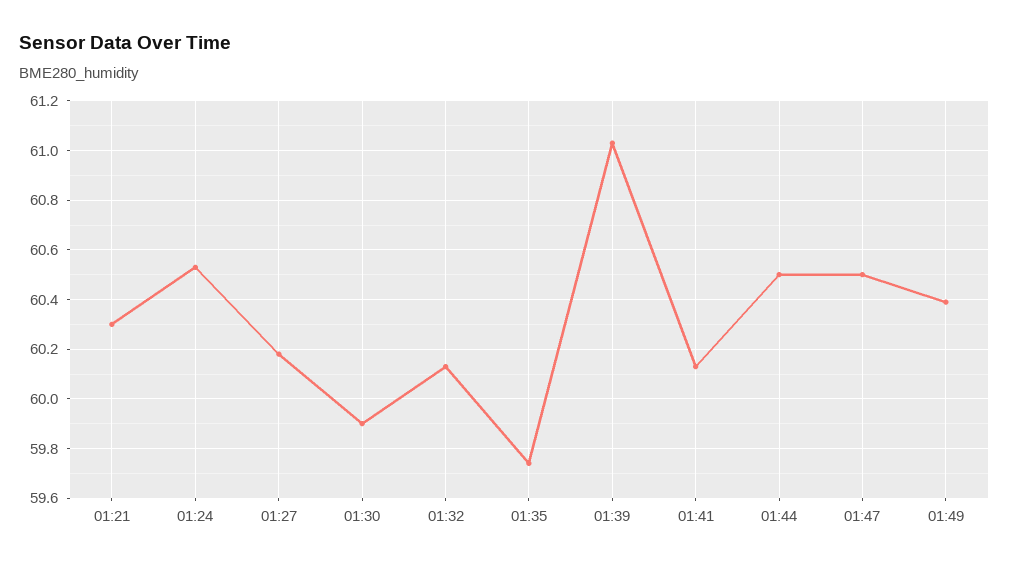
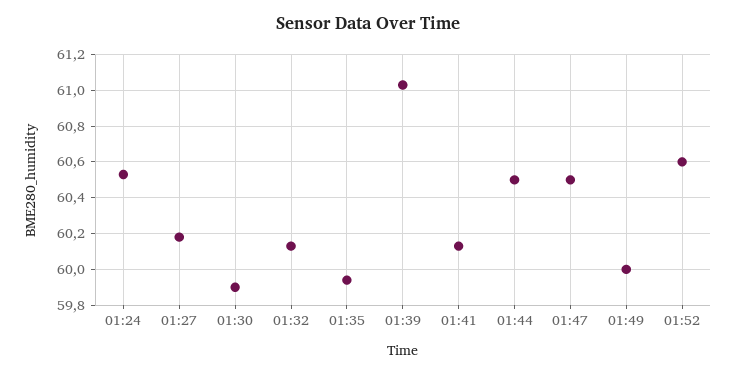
01:21: 60.3 -> none
01:35: 59.75 -> 59.95
01:49: 60.4 -> 60
01:52: none -> 60.6

